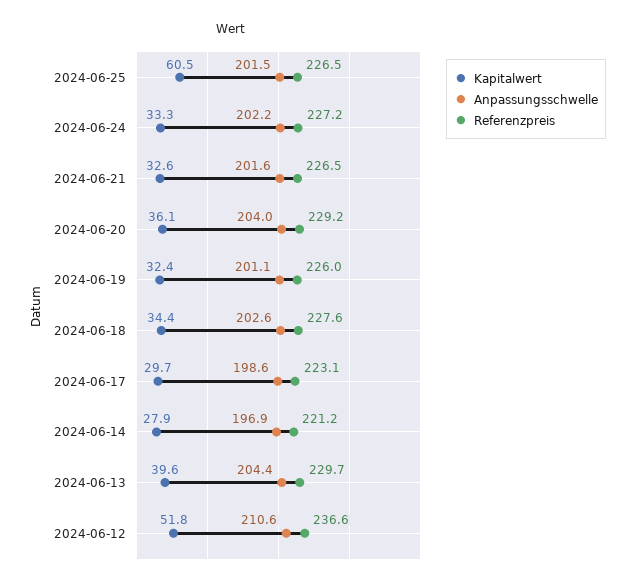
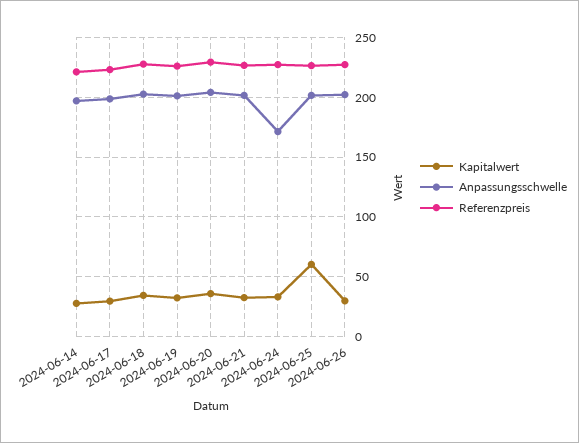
Anpassungsschwelle, 2024-06-24: 202.2 -> 170
Kapitalwert, 2024-06-13: 39.6 -> none
Anpassungsschwelle, 2024-06-13: 204.4 -> none
Referenzpreis, 2024-06-13: 229.7 -> none
Kapitalwert, 2024-06-12: 51.8 -> none
Anpassungsschwelle, 2024-06-12: 210.6 -> none
Referenzpreis, 2024-06-12: 236.6 -> none
Kapitalwert, 2024-06-26: none -> 30
Anpassungsschwelle, 2024-06-26: none -> 200
Referenzpreis, 2024-06-26: none -> 230

